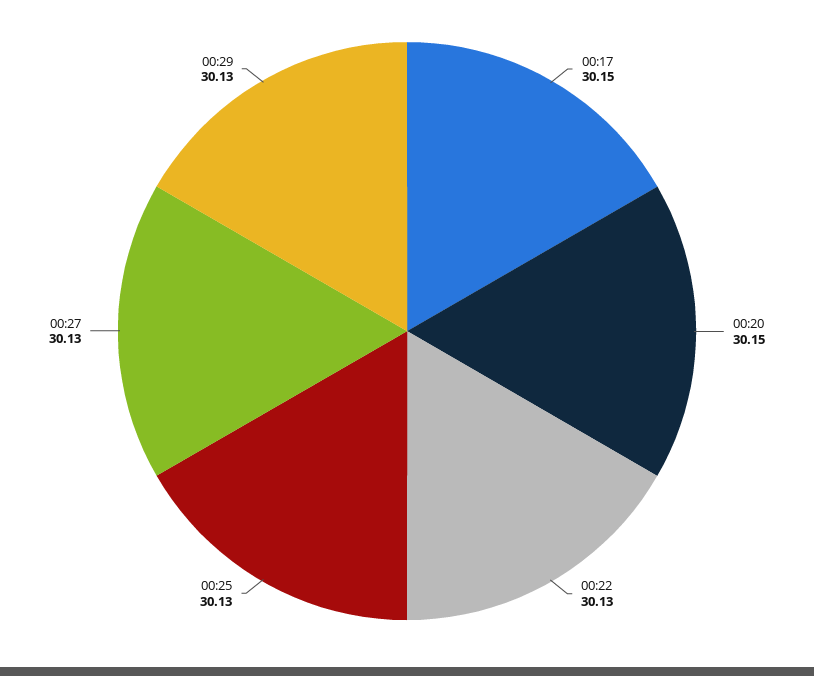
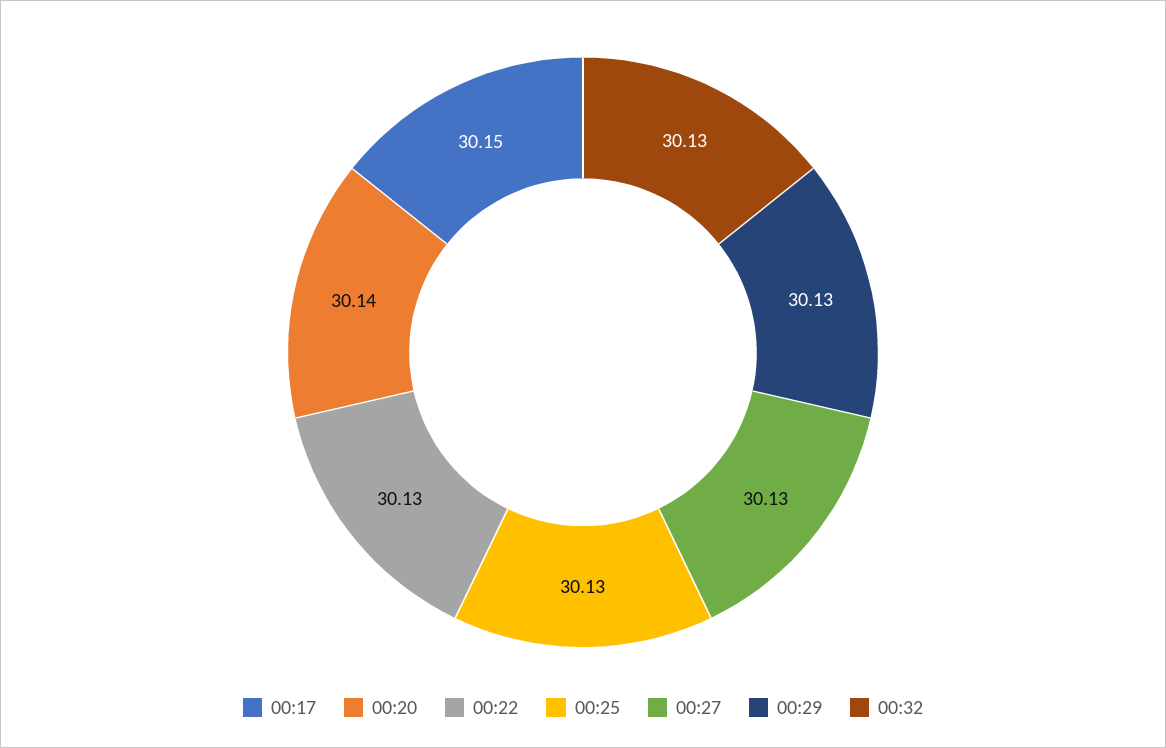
00:20: 30.15 -> 30.14
00:32: none -> 30.13

